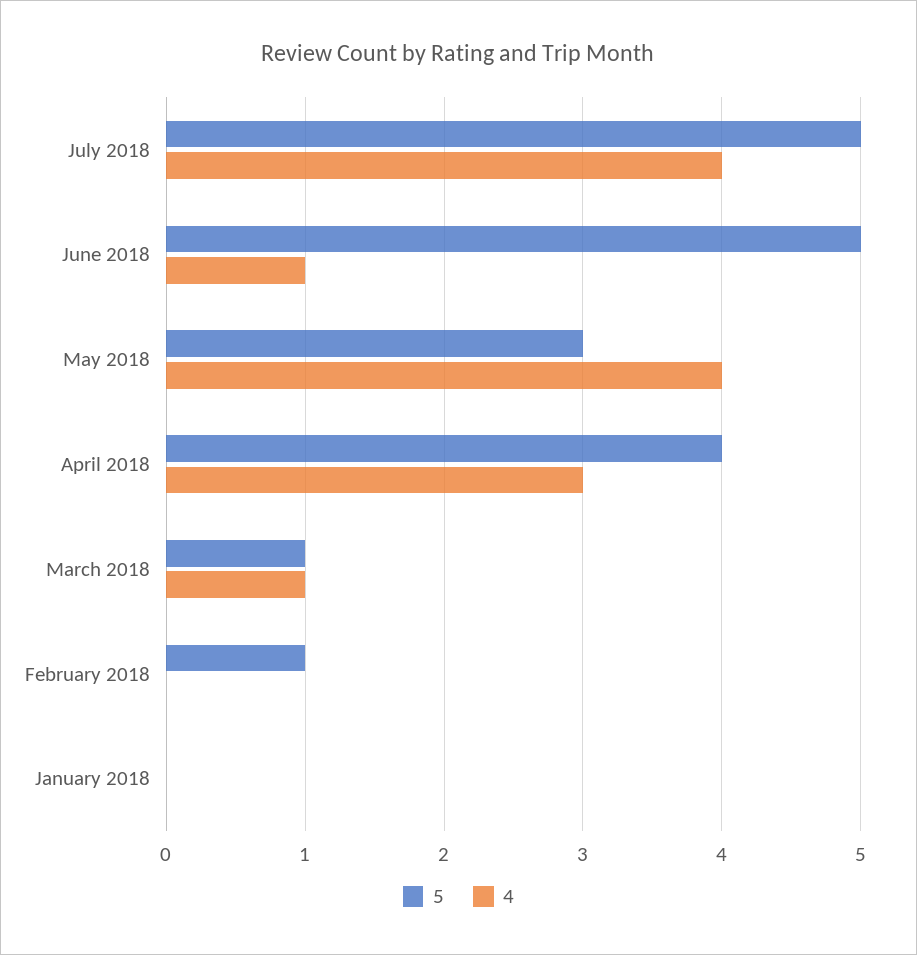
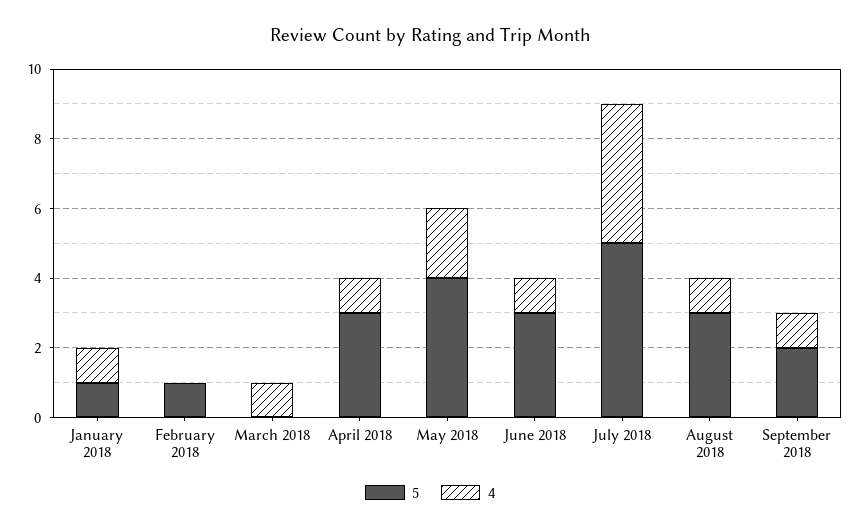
5, June 2018: 5 -> 3
5, May 2018: 3 -> 4
4, May 2018: 4 -> 2
5, April 2018: 4 -> 3
4, April 2018: 3 -> 1
5, March 2018: 1 -> 0
5, January 2018: 0 -> 1
4, January 2018: 0 -> 1
5, August 2018: none -> 3
4, August 2018: none -> 1
5, September 2018: none -> 2
4, September 2018: none -> 1

